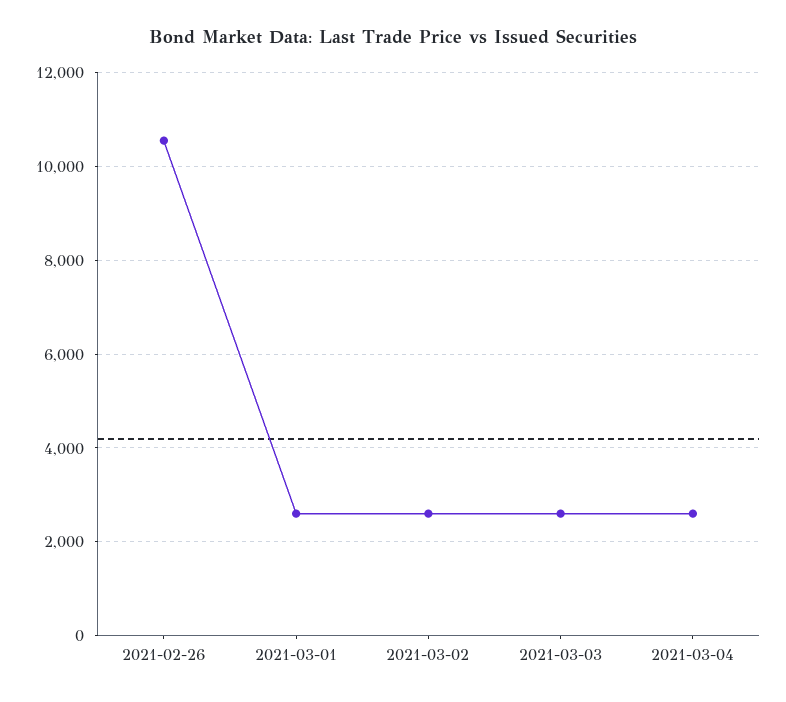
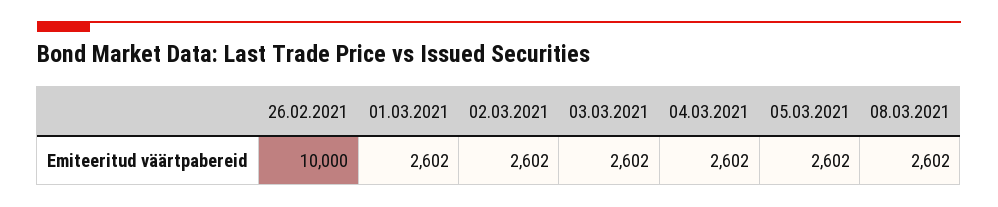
2021-02-26: 10600 -> 10000
05.03.2021: none -> 2602
08.03.2021: none -> 2602

